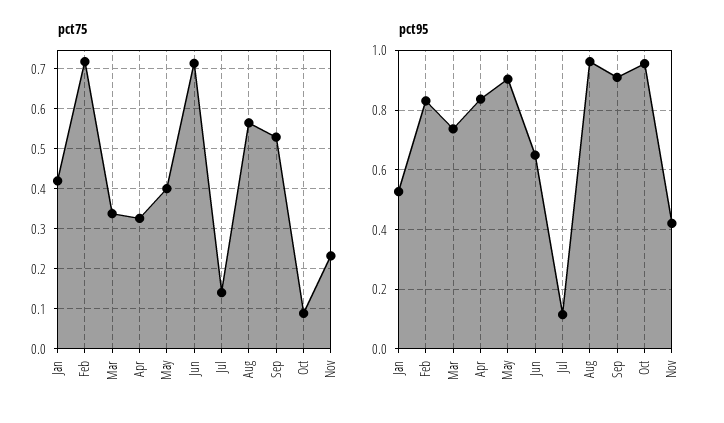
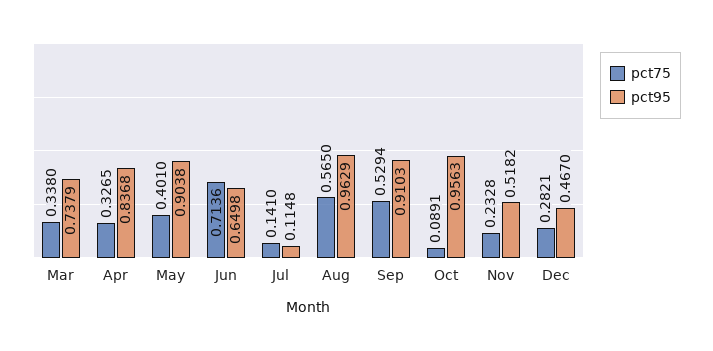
pct75, Jan: 0.42 -> none
pct75, Feb: 0.72 -> none
pct95, Jan: 0.525 -> none
pct95, Feb: 0.825 -> none
pct95, Nov: 0.425 -> 0.5182
pct75, Dec: none -> 0.2821
pct95, Dec: none -> 0.467

